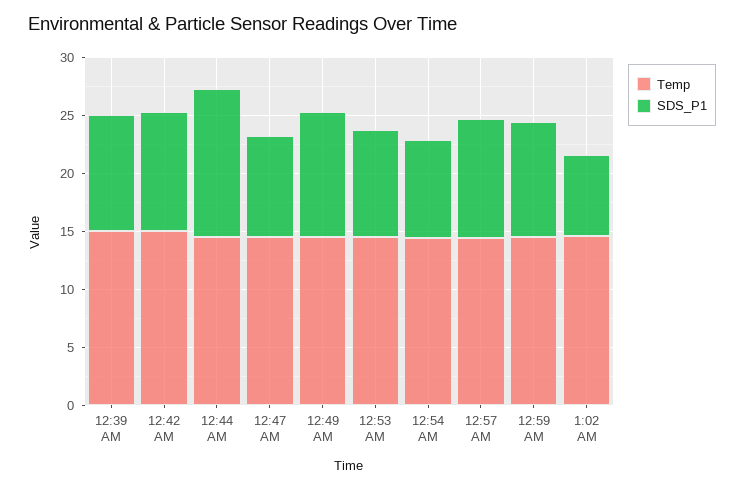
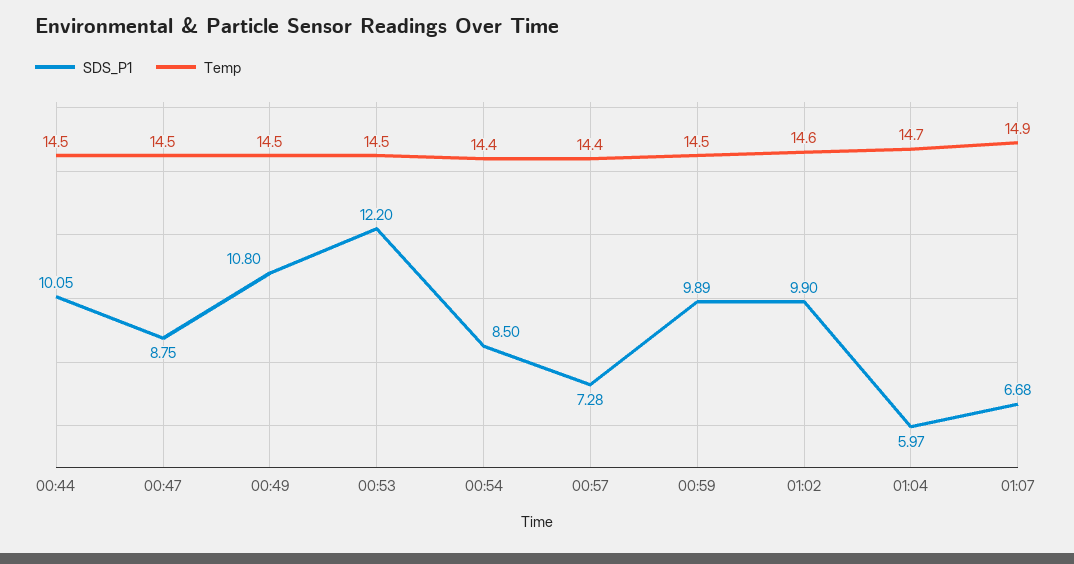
Temp, 12:39 AM: 15 -> none
SDS_P1, 12:39 AM: 10 -> none
Temp, 12:42 AM: 15 -> none
SDS_P1, 12:42 AM: 10 -> none
SDS_P1, 12:44 AM: 13 -> 10.05
SDS_P1, 12:53 AM: 9 -> 12.2
SDS_P1, 12:57 AM: 10 -> 7.28
SDS_P1, 1:02 AM: 7 -> 9.9
SDS_P1, 01:04: none -> 5.97
Temp, 01:04: none -> 14.7
SDS_P1, 01:07: none -> 6.68
Temp, 01:07: none -> 14.9

